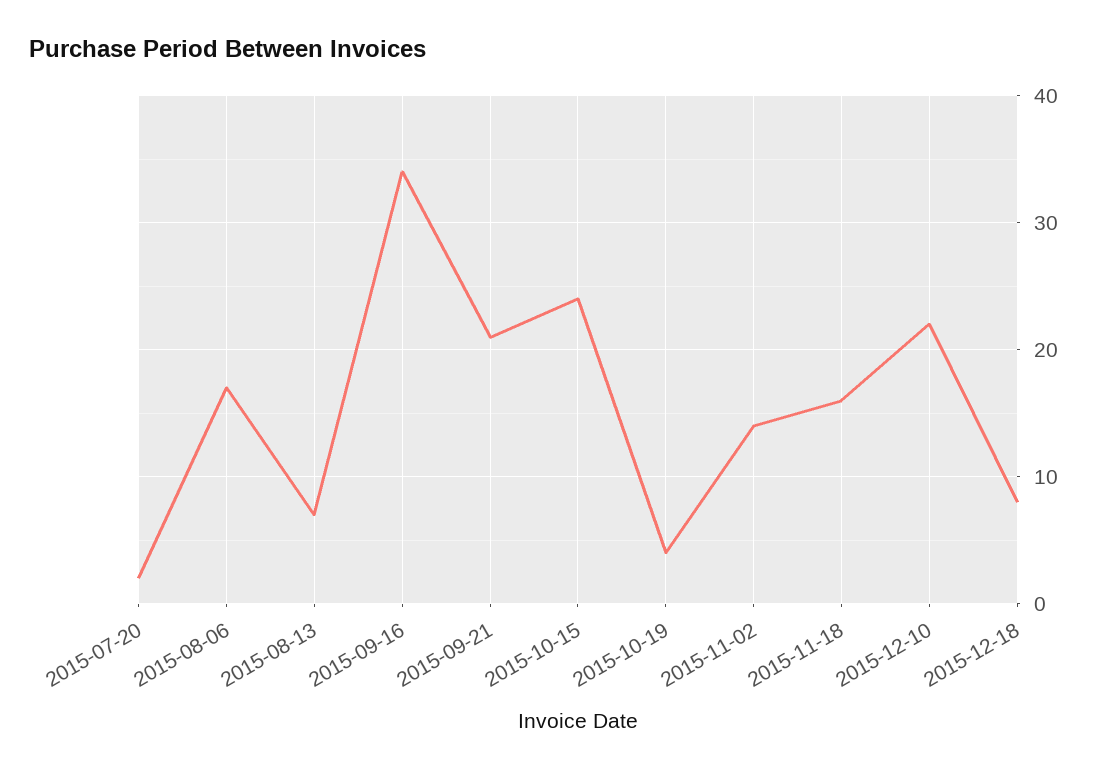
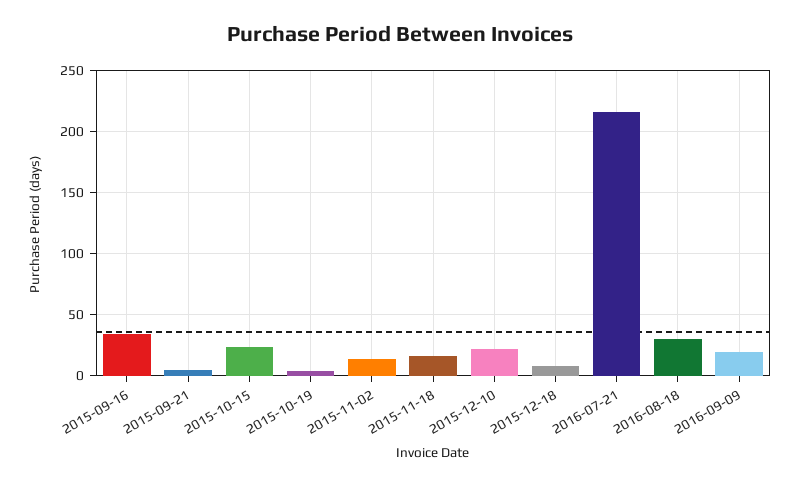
2015-07-20: 2 -> none
2015-08-06: 17 -> none
2015-08-13: 7 -> none
2015-09-21: 21 -> 5
2016-07-21: none -> 215
2016-08-18: none -> 30
2016-09-09: none -> 20

